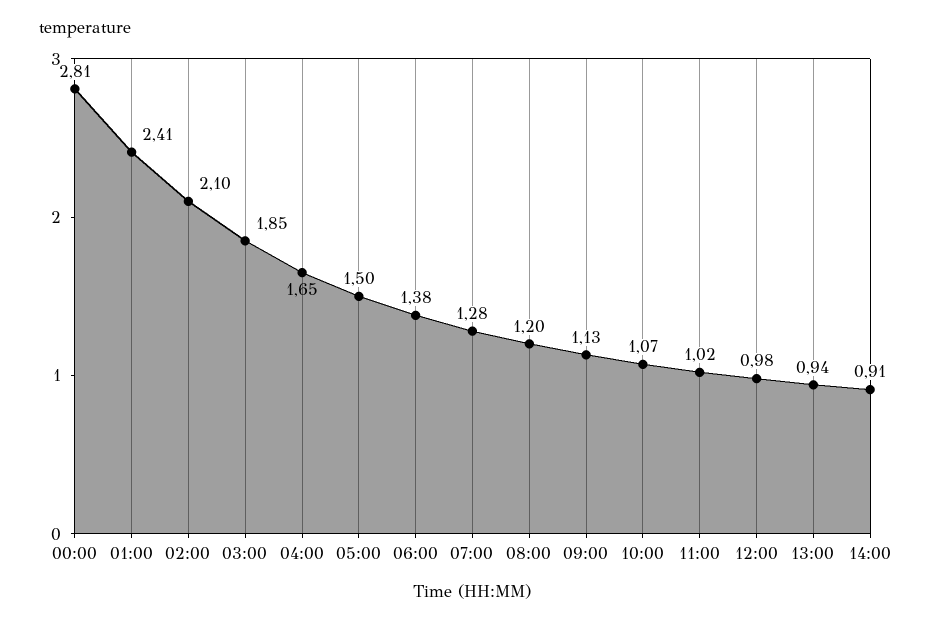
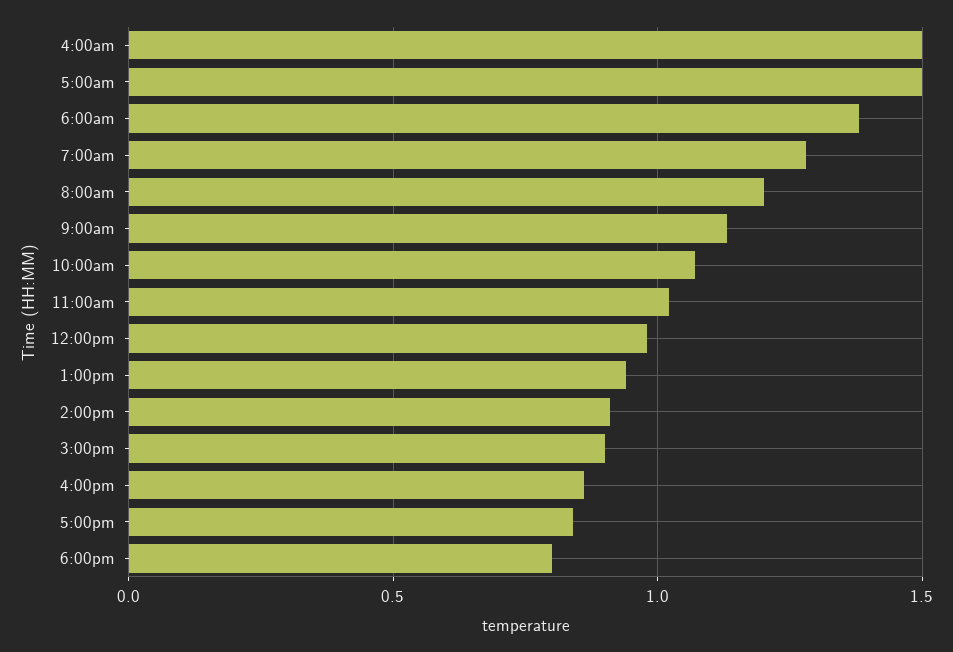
00:00: 2.81 -> none
01:00: 2.41 -> none
02:00: 2.1 -> none
03:00: 1.85 -> none
04:00: 1.65 -> 1.5
3:00pm: none -> 0.9
4:00pm: none -> 0.85
5:00pm: none -> 0.85
6:00pm: none -> 0.8

